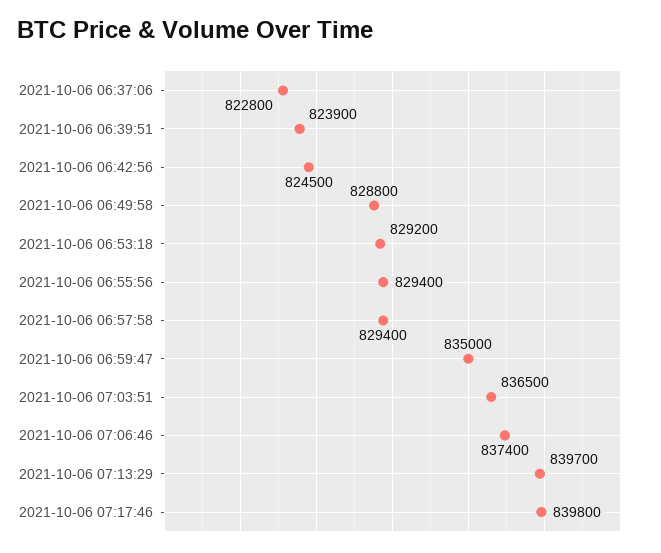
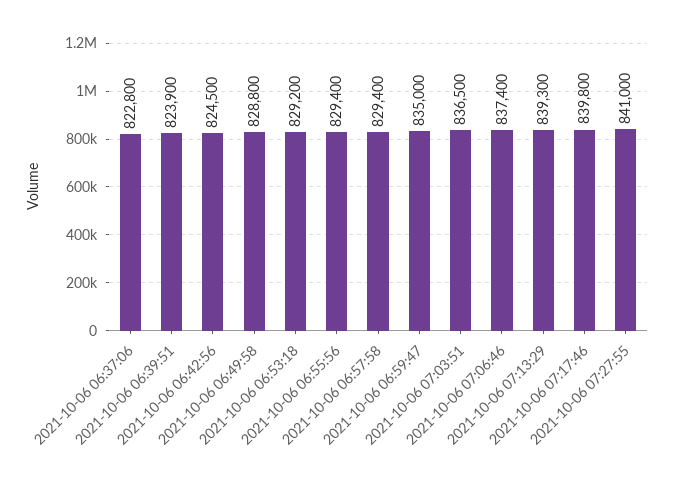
2021-10-06 07:13:29: 839700 -> 839300
2021-10-06 07:27:55: none -> 841000

